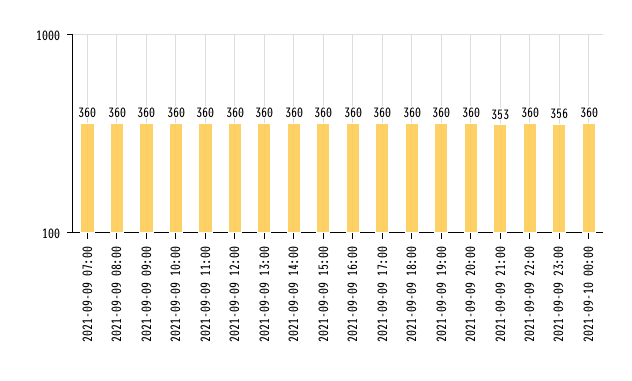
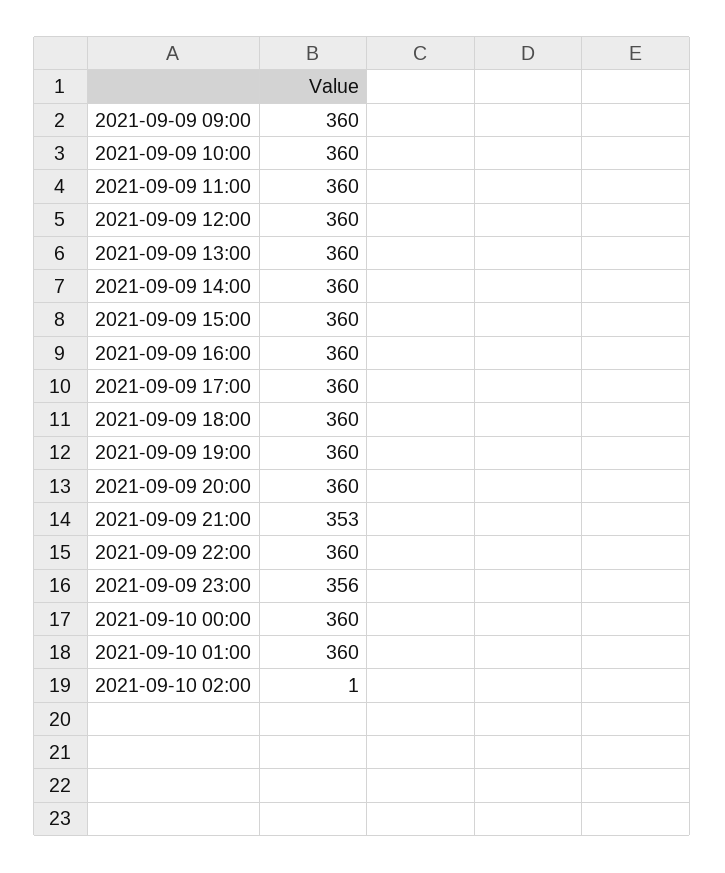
2021-09-09 07:00: 360 -> none
2021-09-09 08:00: 360 -> none
2021-09-10 01:00: none -> 360
2021-09-10 02:00: none -> 1

